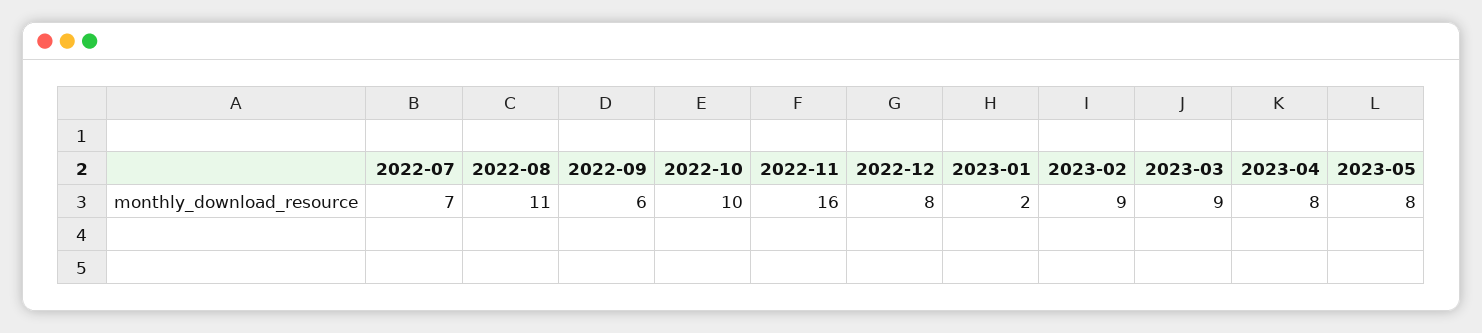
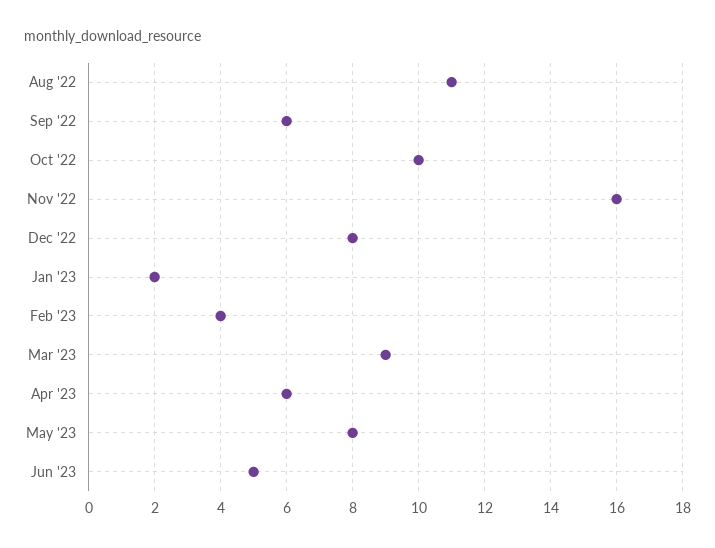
2022-07: 7 -> none
2023-02: 9 -> 4
2023-04: 8 -> 6
Jun '23: none -> 5

